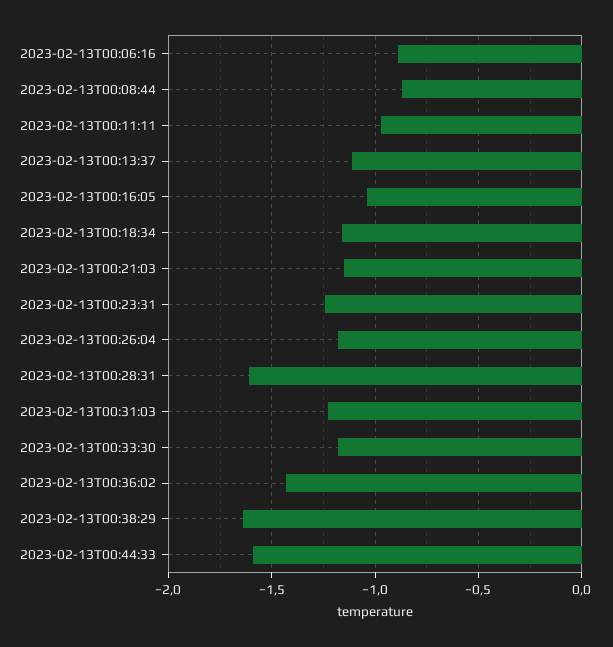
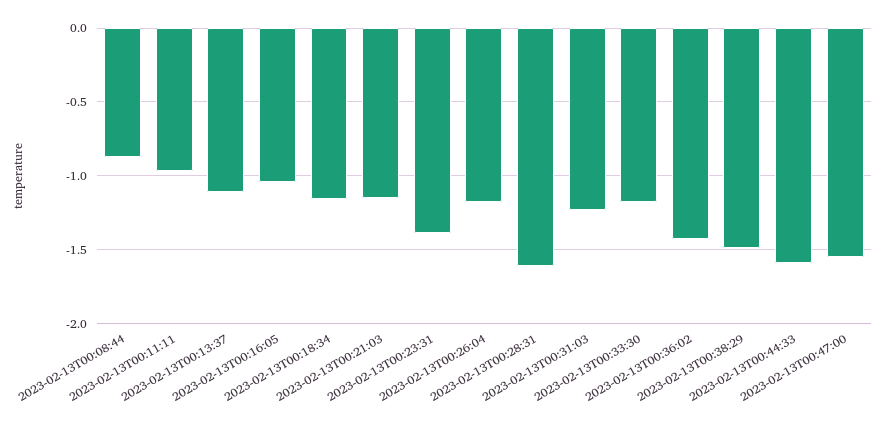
2023-02-13T00:06:16: -0.9 -> none
2023-02-13T00:23:31: -1.25 -> -1.4
2023-02-13T00:38:29: -1.65 -> -1.5
2023-02-13T00:47:00: none -> -1.55

